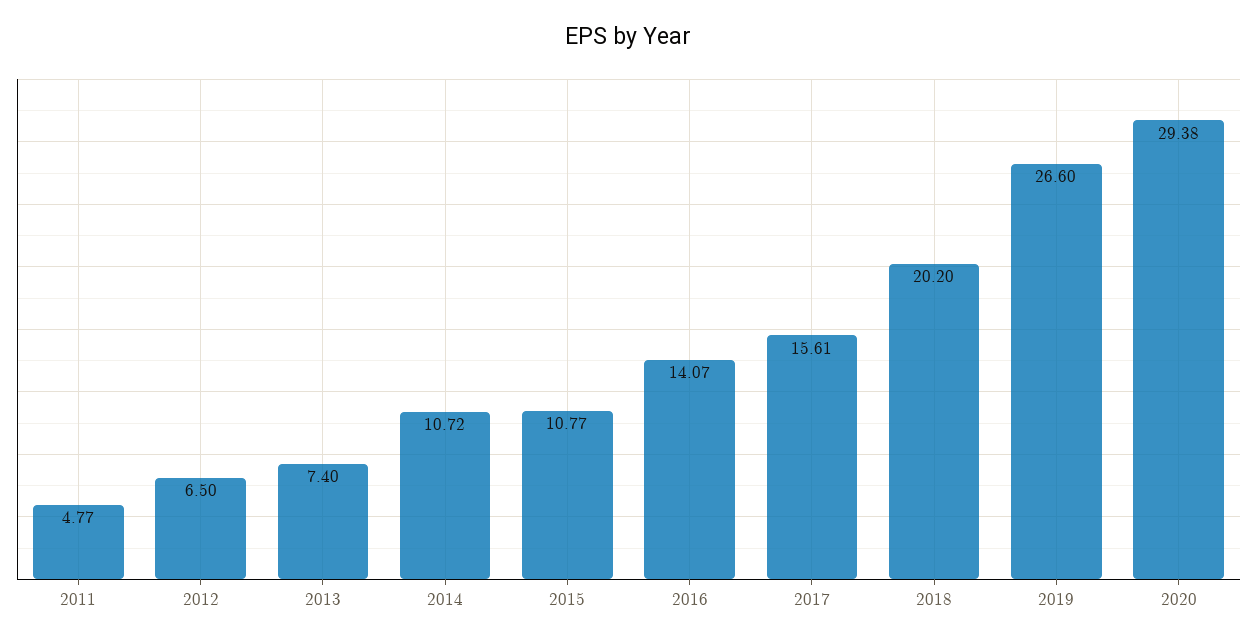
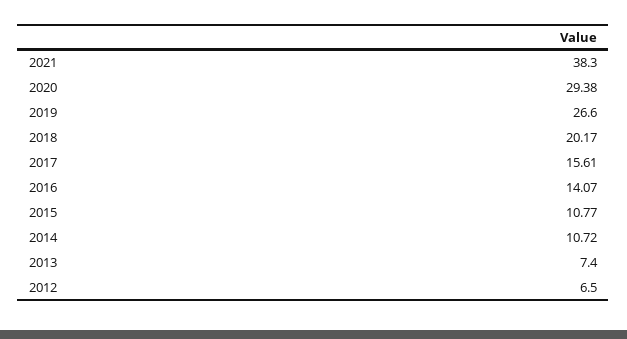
2011: 4.77 -> none
2018: 20.2 -> 20.17
2021: none -> 38.3

